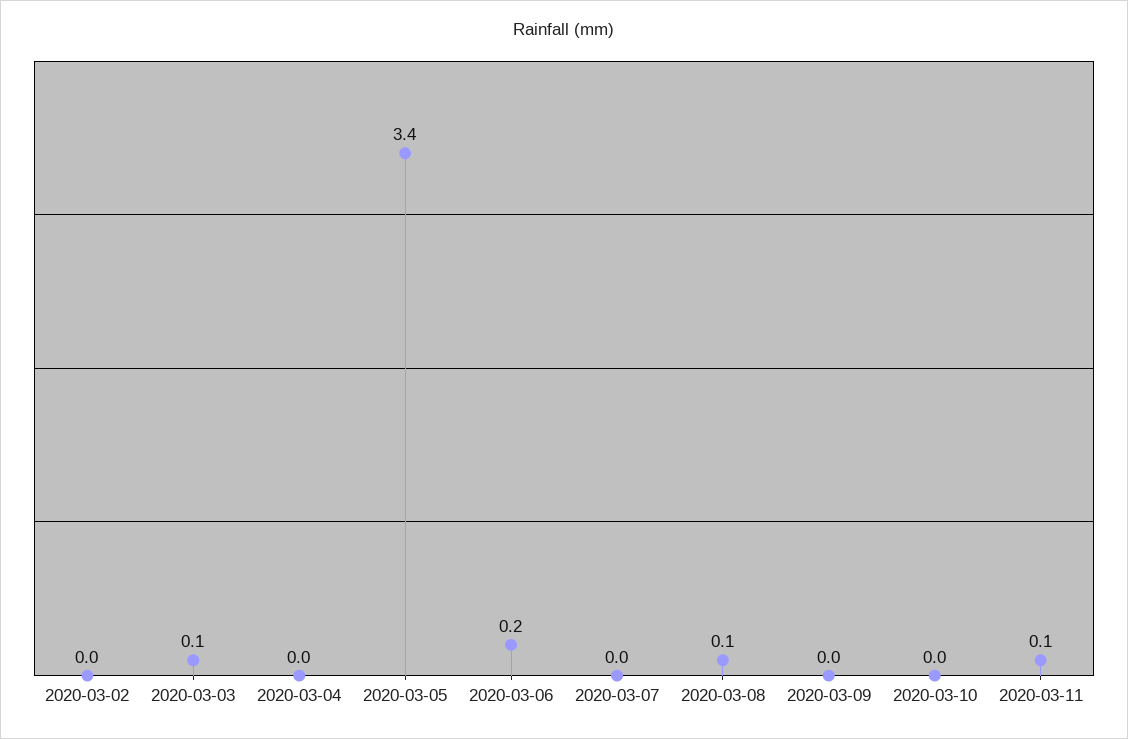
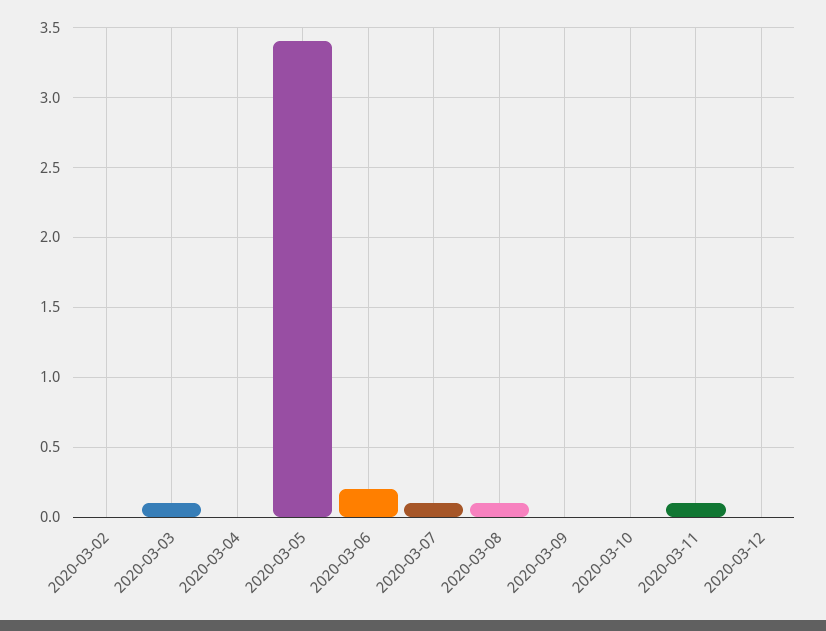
2020-03-07: 0 -> 0.1
2020-03-12: none -> 0

